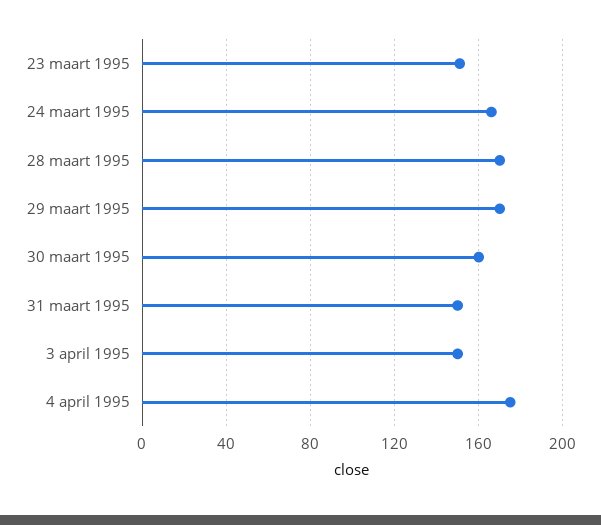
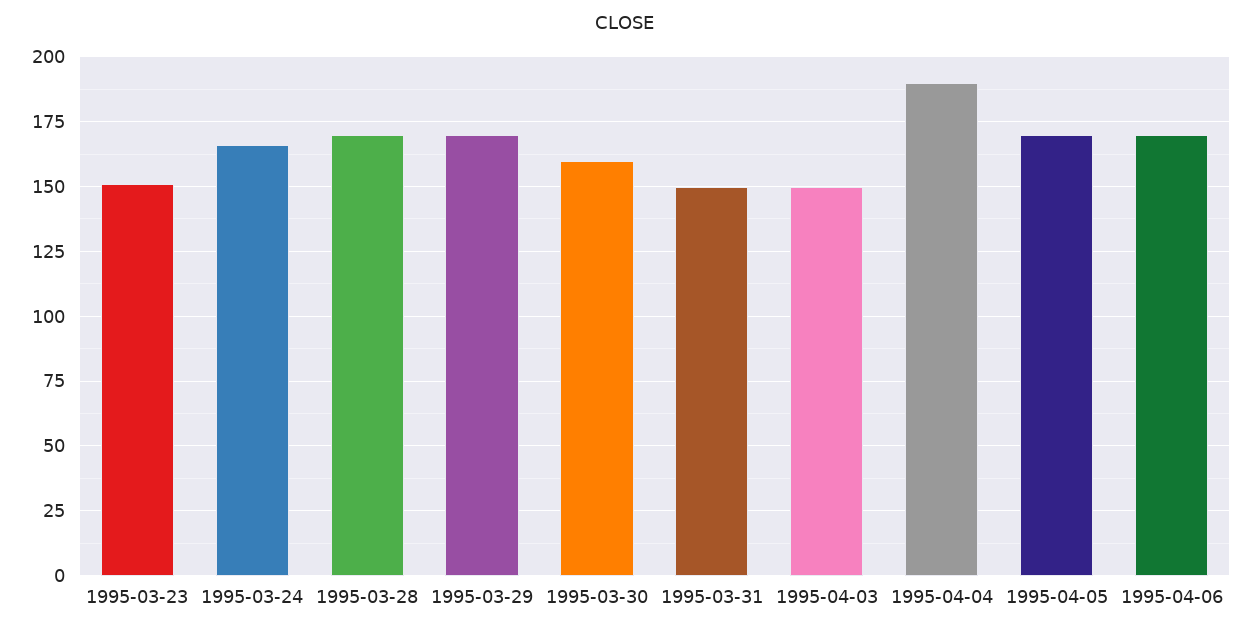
4 april 1995: 175 -> 190
1995-04-05: none -> 170
1995-04-06: none -> 170

